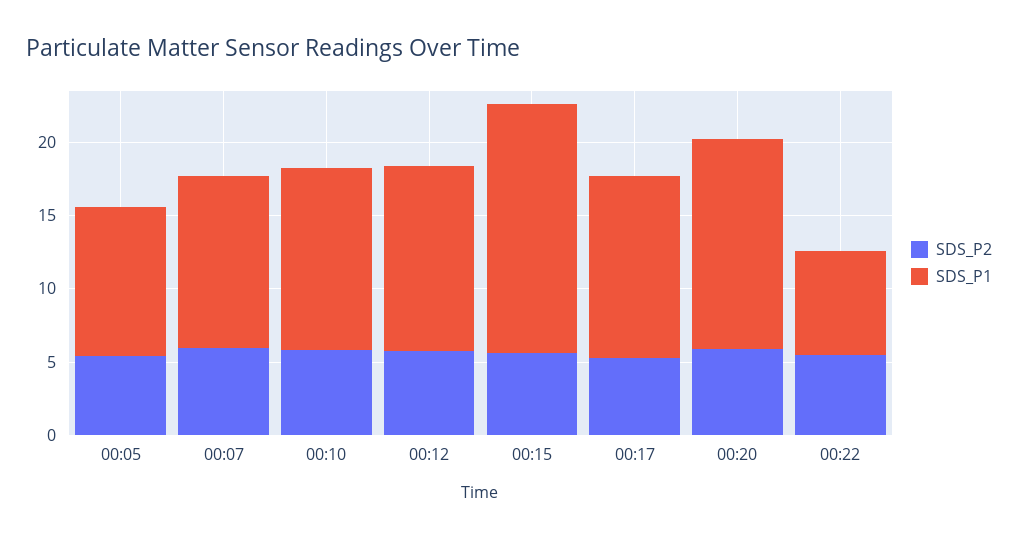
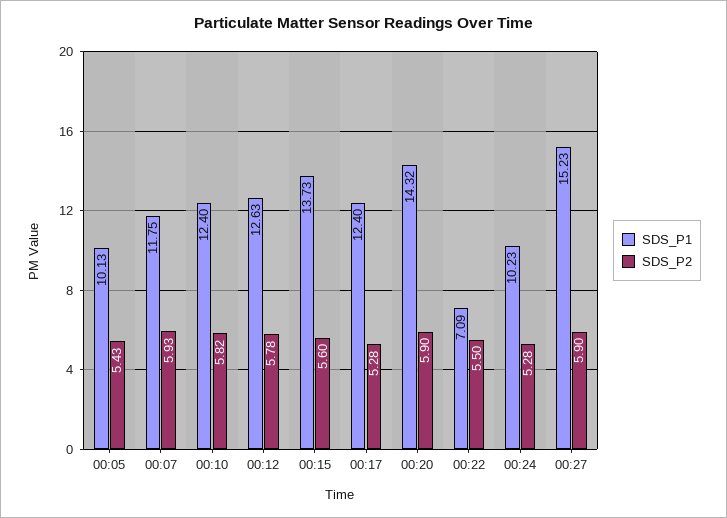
SDS_P1, 00:15: 17 -> 13.73
SDS_P1, 00:24: none -> 10.23
SDS_P2, 00:24: none -> 5.28
SDS_P1, 00:27: none -> 15.23
SDS_P2, 00:27: none -> 5.9

